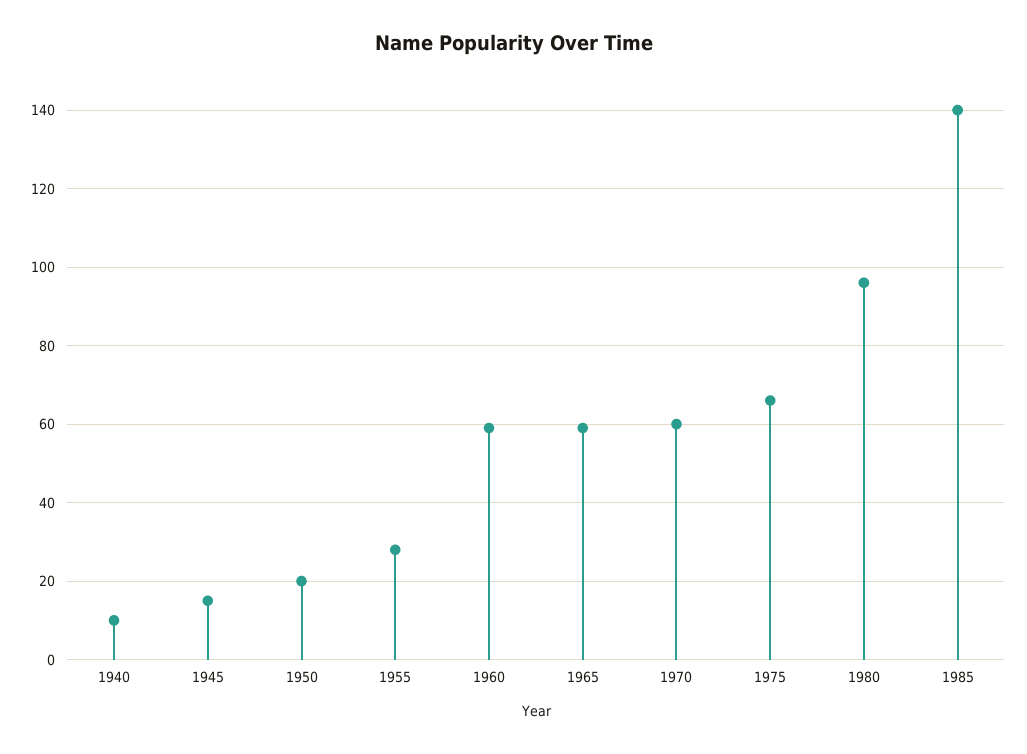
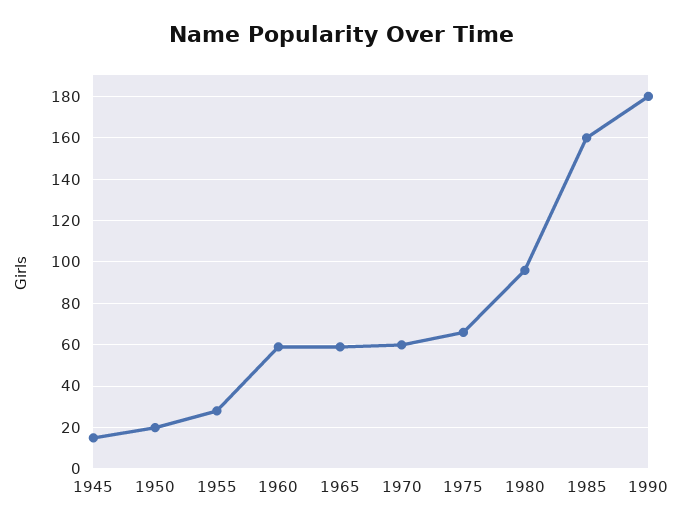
1940: 10 -> none
1985: 140 -> 160
1990: none -> 180

